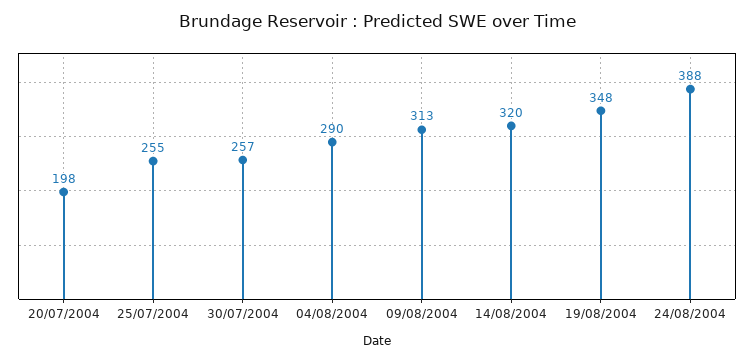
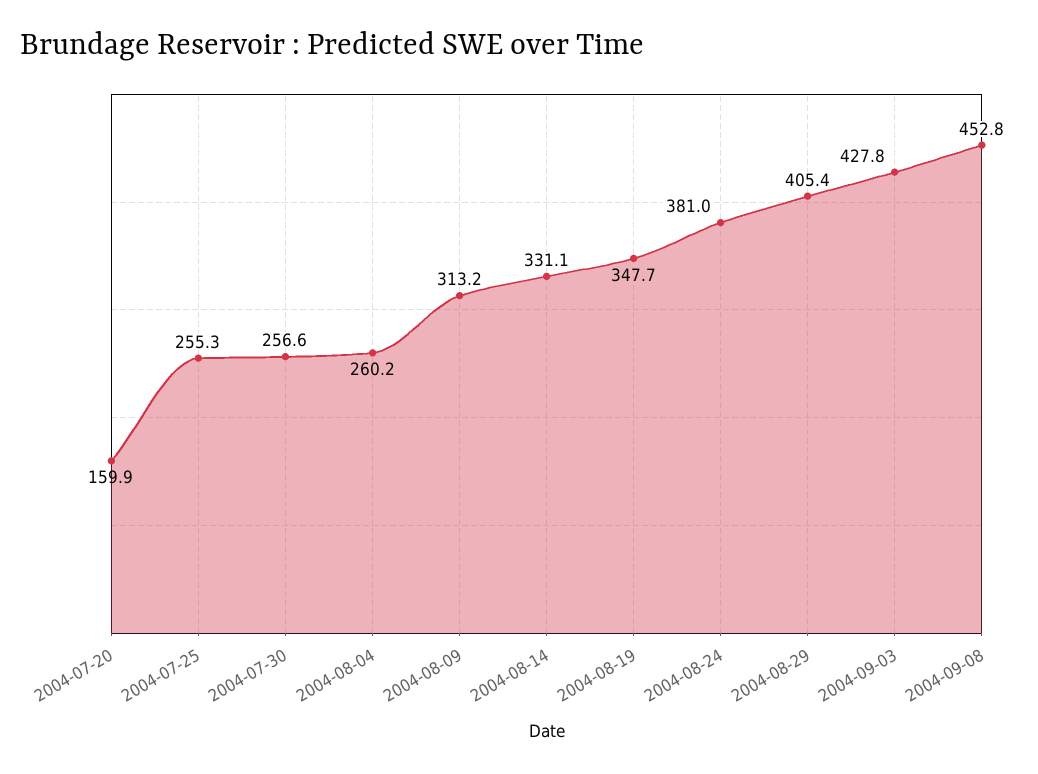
20/07/2004: 198 -> 159.9
04/08/2004: 290 -> 260.2
14/08/2004: 320 -> 331.1
24/08/2004: 388 -> 381
2004-08-29: none -> 405.4
2004-09-03: none -> 427.8
2004-09-08: none -> 452.8

